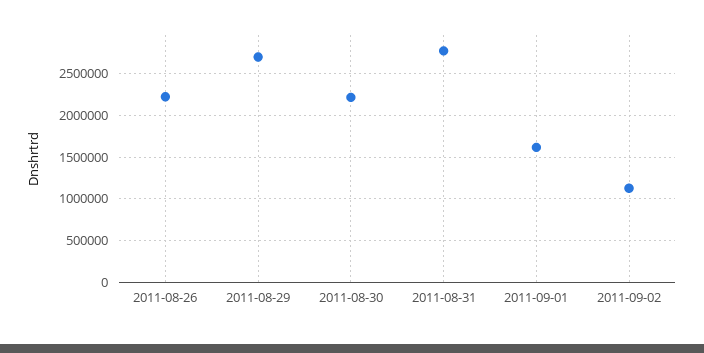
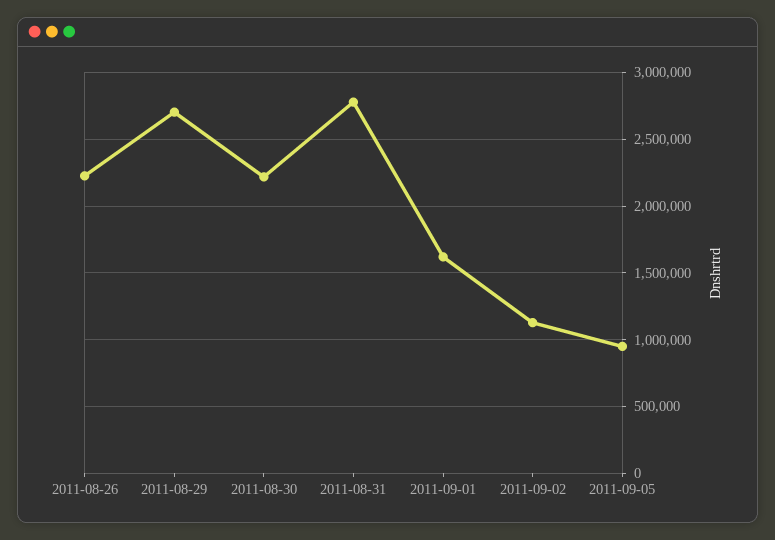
2011-09-05: none -> 950000

